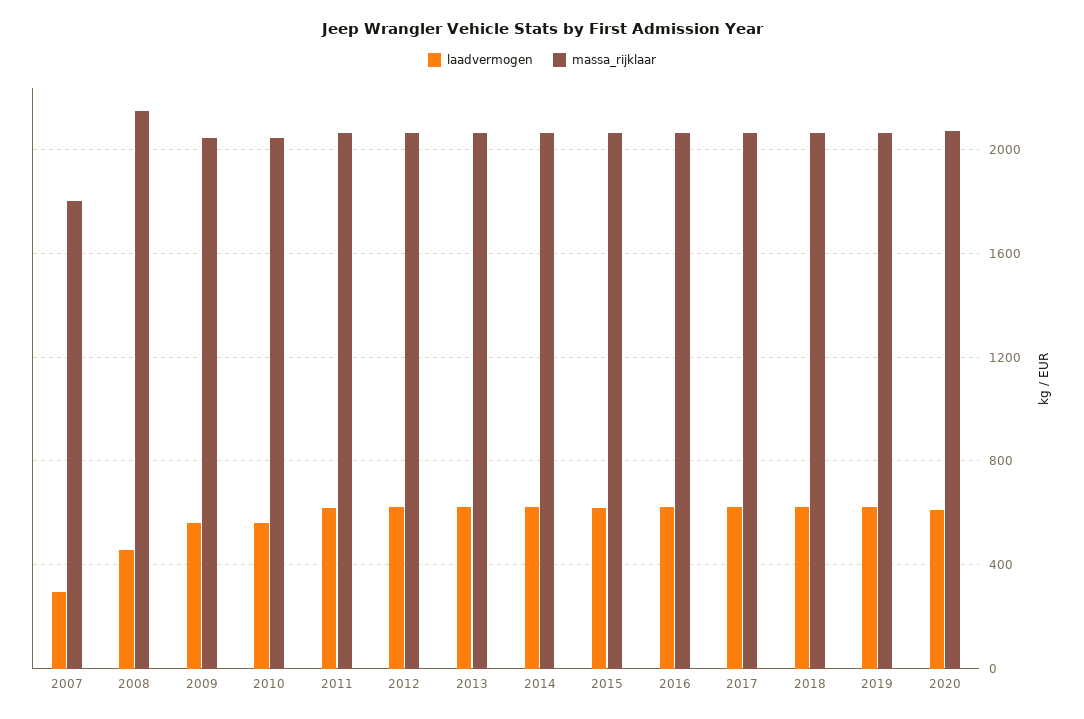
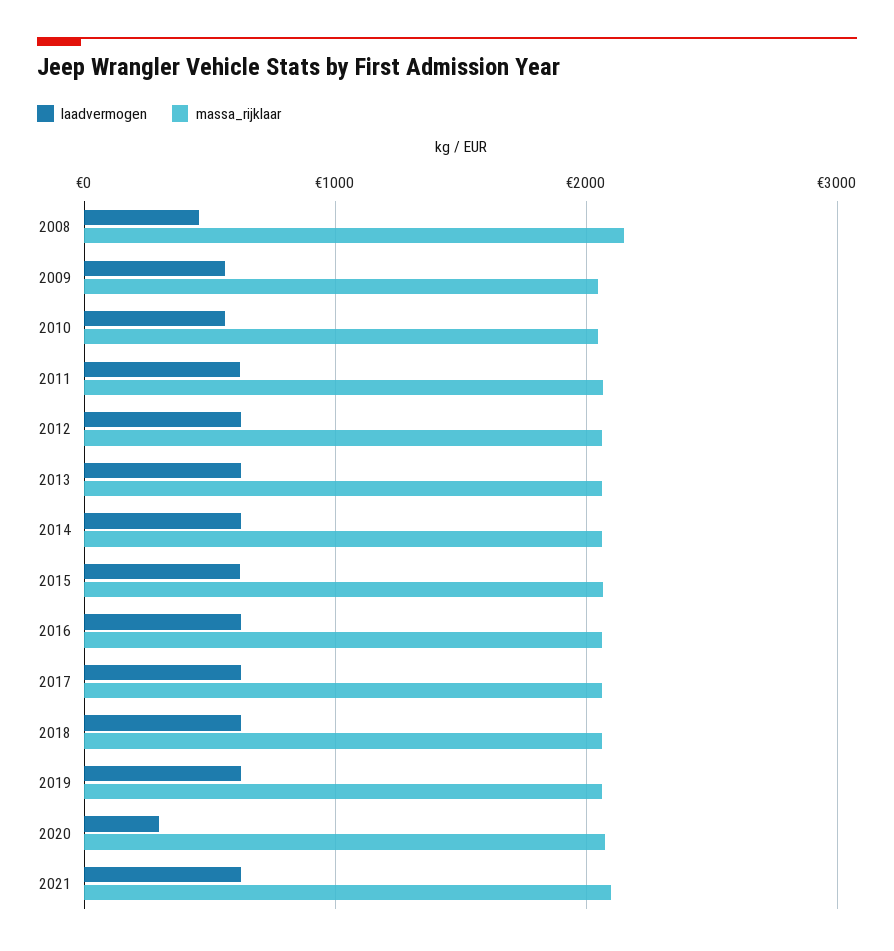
laadvermogen, 2007: 300 -> none
massa_rijklaar, 2007: 1800 -> none
laadvermogen, 2020: 600 -> 300
laadvermogen, 2021: none -> 600
massa_rijklaar, 2021: none -> 2100

